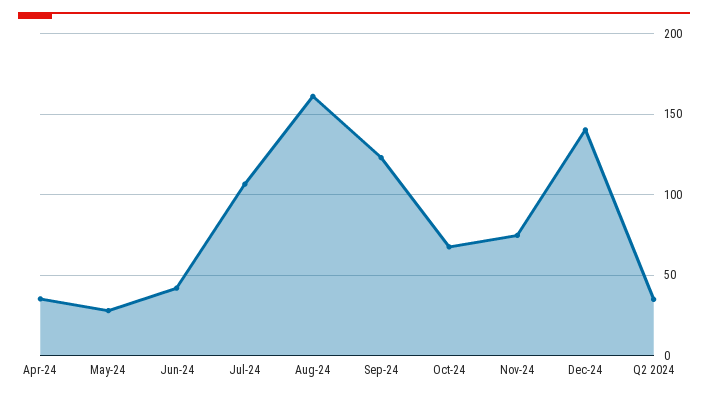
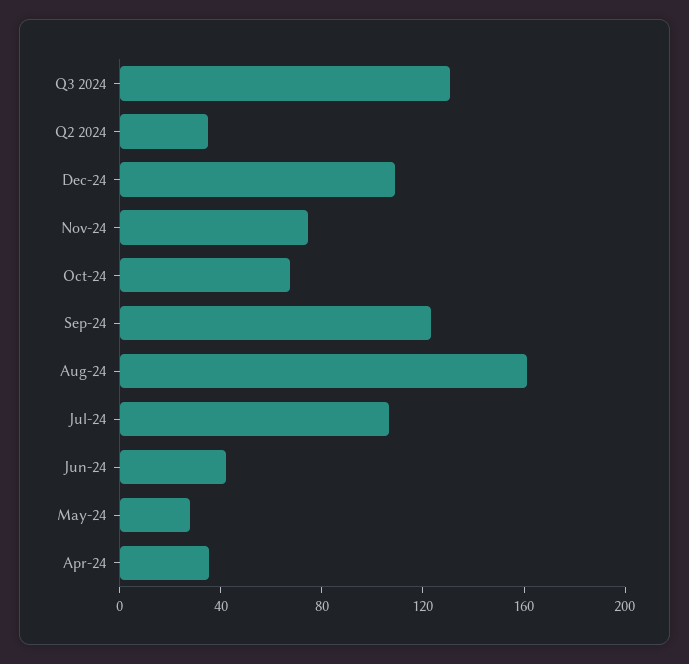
Dec-24: 140 -> 110
Q3 2024: none -> 130

